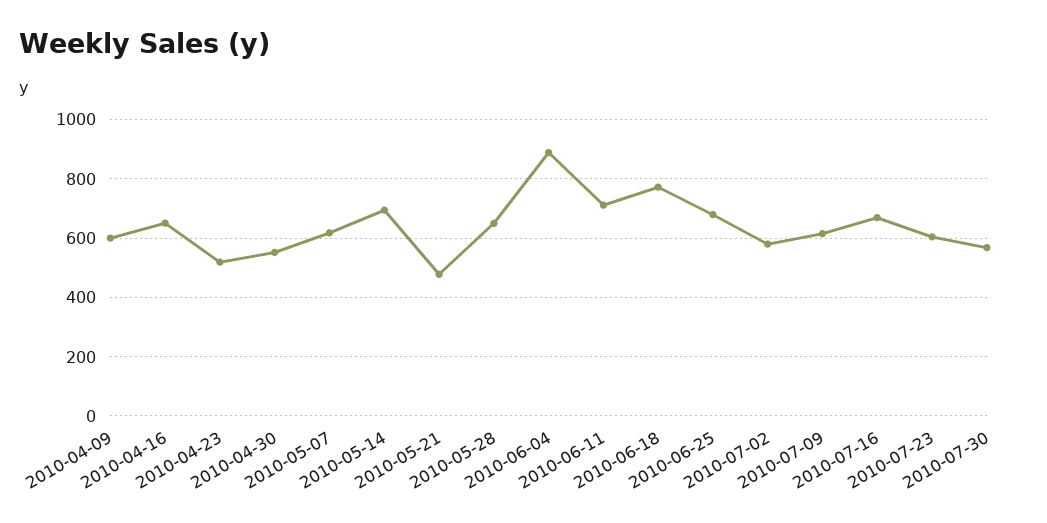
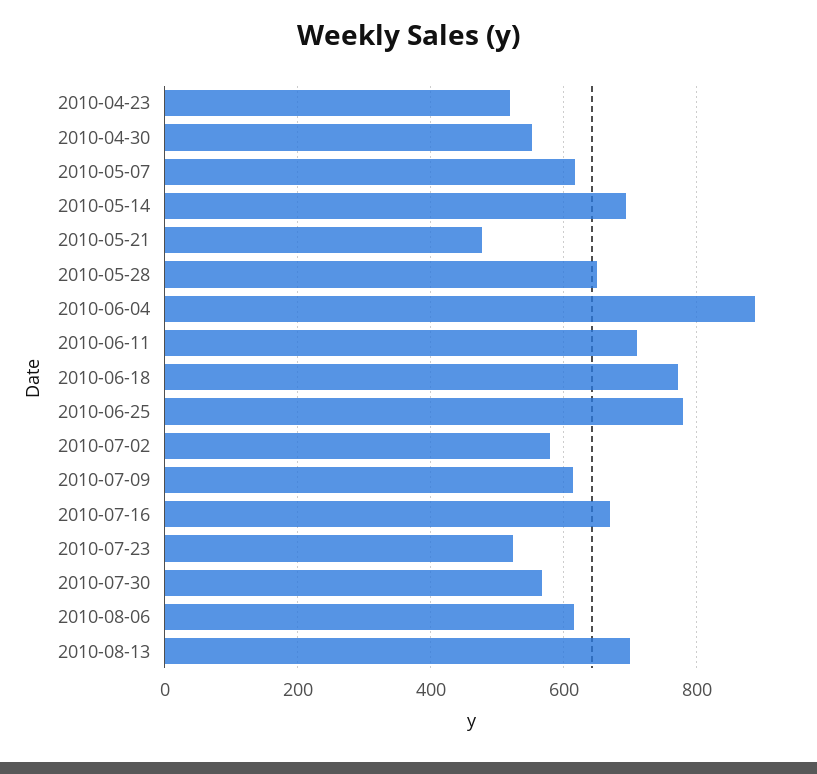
2010-04-09: 600 -> none
2010-04-16: 650 -> none
2010-06-25: 675 -> 780
2010-07-23: 600 -> 520
2010-08-06: none -> 620
2010-08-13: none -> 700

